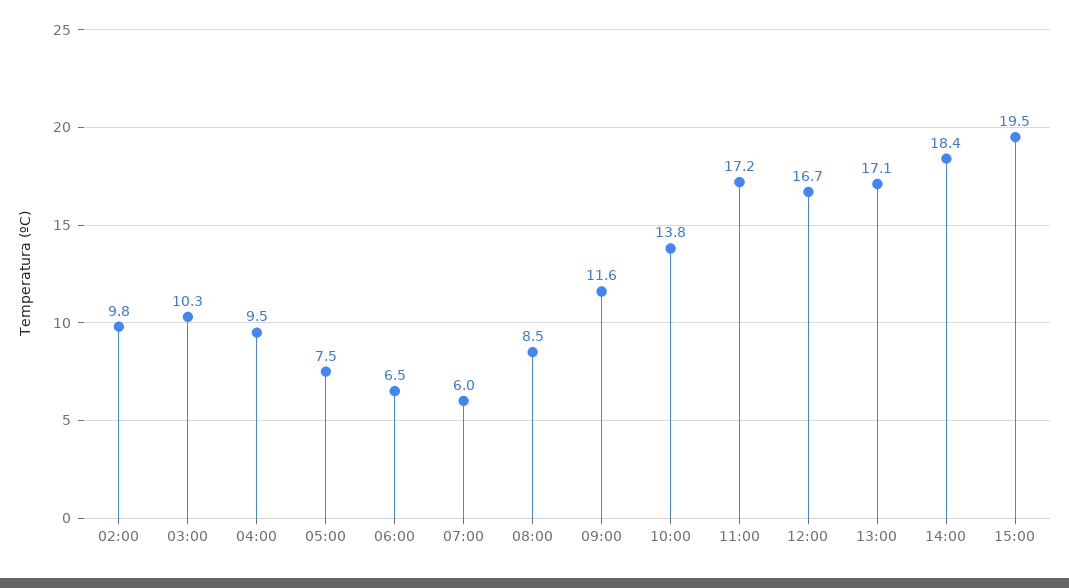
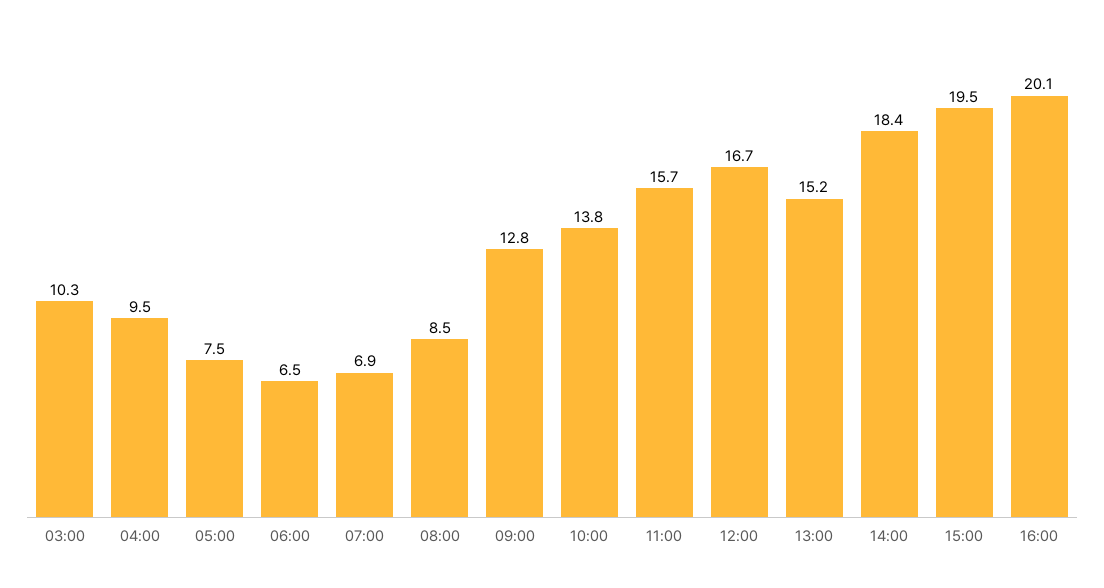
02:00: 9.8 -> none
07:00: 6 -> 6.9
09:00: 11.6 -> 12.8
11:00: 17.2 -> 15.7
13:00: 17.1 -> 15.2
16:00: none -> 20.1

